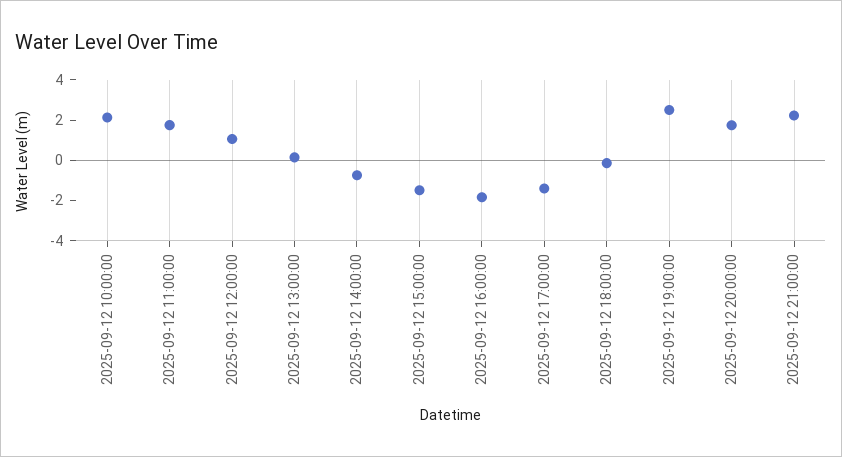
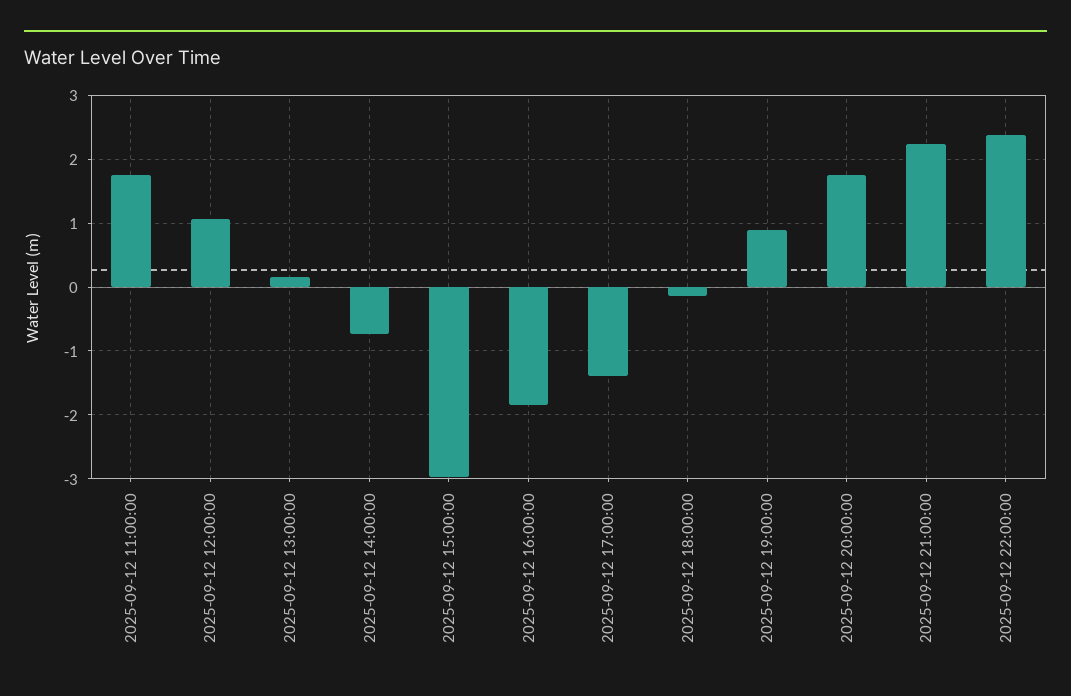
2025-09-12 10:00:00: 2 -> none
2025-09-12 15:00:00: -1.5 -> -3
2025-09-12 19:00:00: 2.5 -> 0.9
2025-09-12 22:00:00: none -> 2.4

